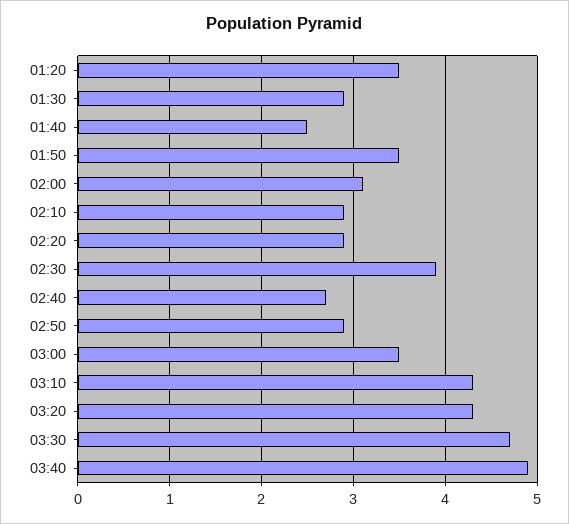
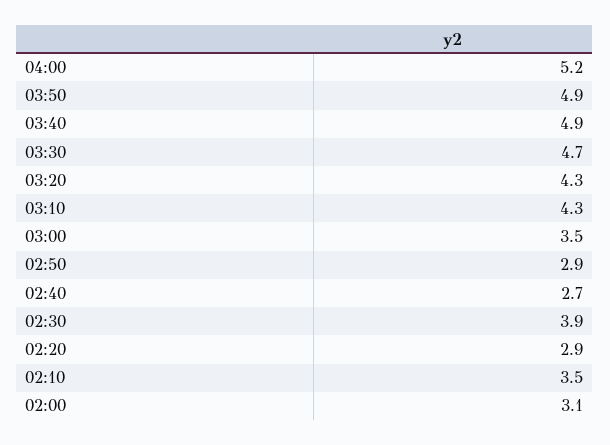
01:20: 3.5 -> none
01:30: 2.9 -> none
01:40: 2.5 -> none
01:50: 3.5 -> none
02:10: 2.9 -> 3.5
04:00: none -> 5.2
03:50: none -> 4.9

